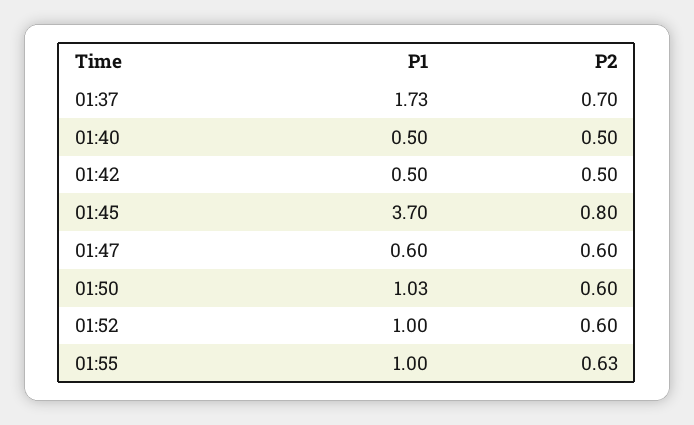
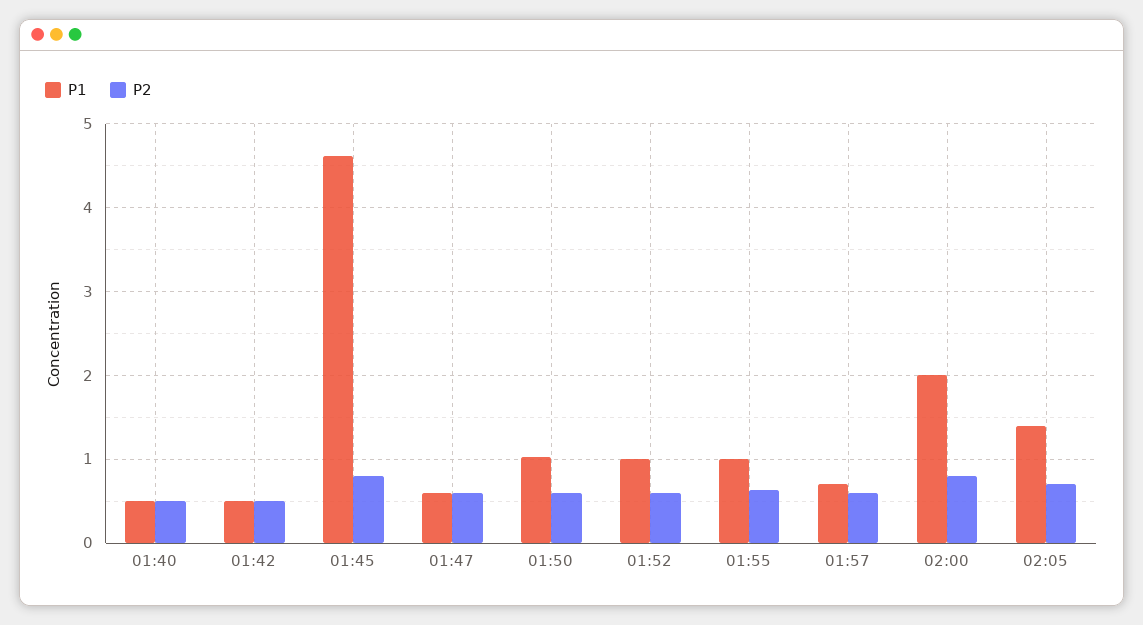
P1, 01:37: 1.73 -> none
P2, 01:37: 0.7 -> none
P1, 01:45: 3.7 -> 4.6
P1, 01:57: none -> 0.7
P2, 01:57: none -> 0.6
P1, 02:00: none -> 2
P2, 02:00: none -> 0.8
P1, 02:05: none -> 1.4
P2, 02:05: none -> 0.7

